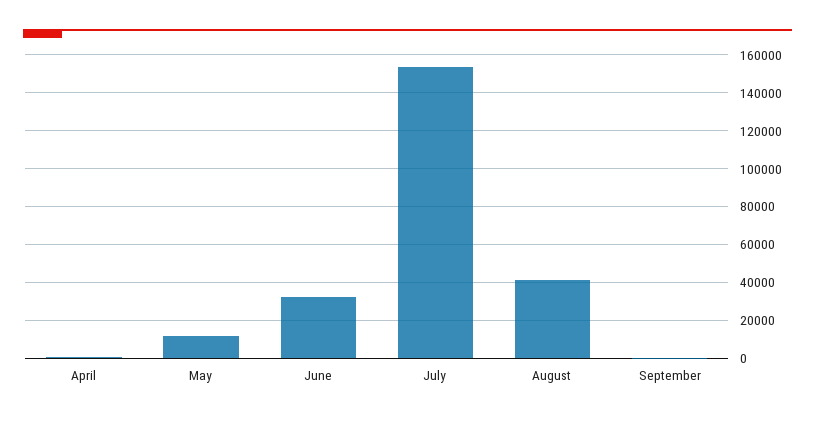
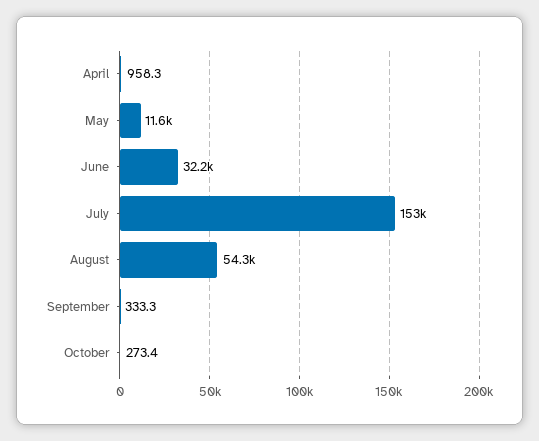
August: 40000 -> 54300
October: none -> 273.4

